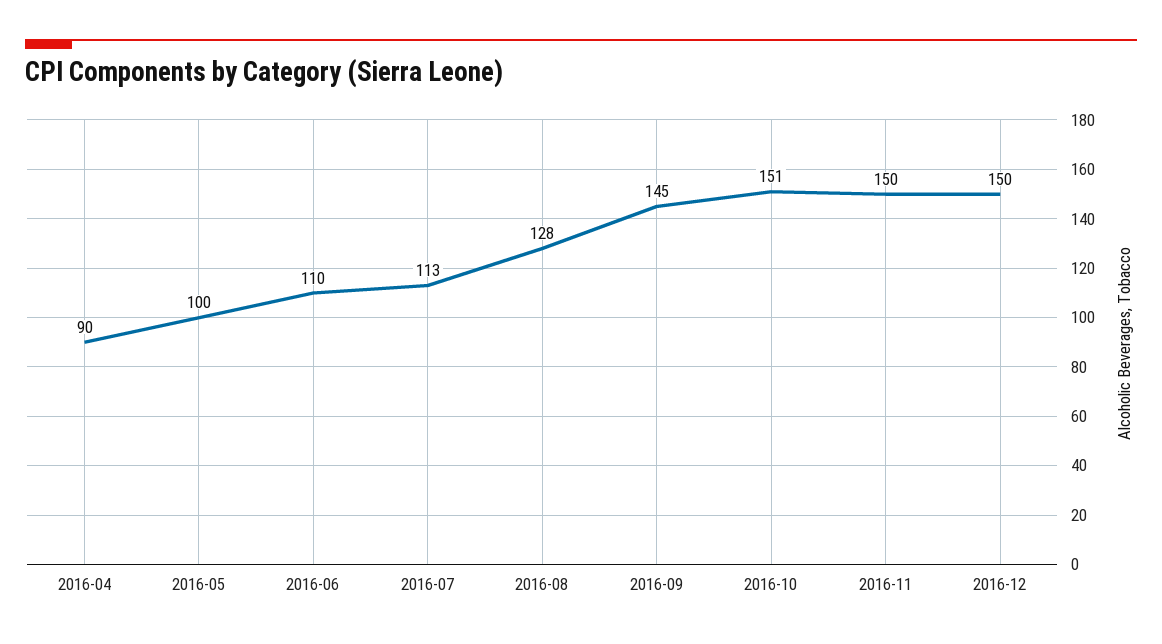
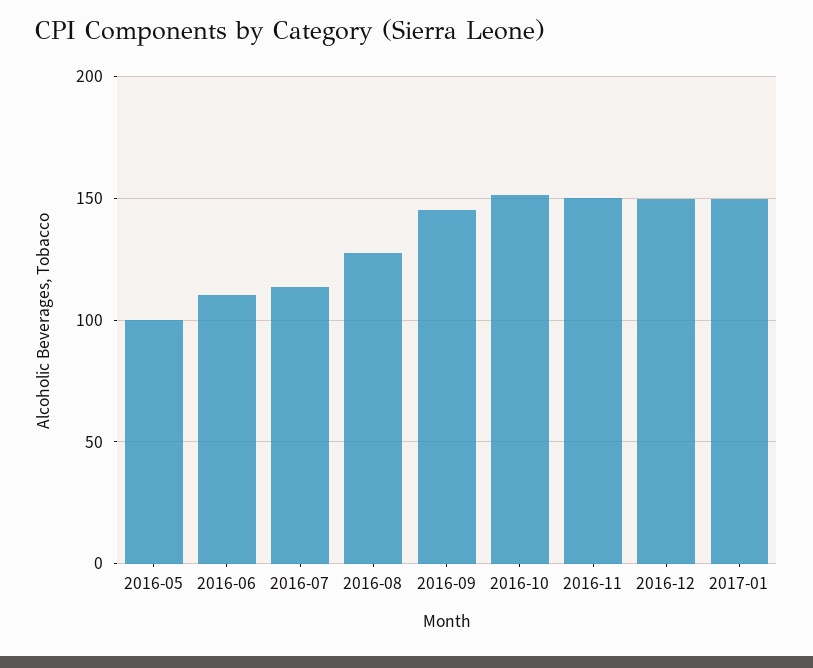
2016-04: 90 -> none
2017-01: none -> 150

